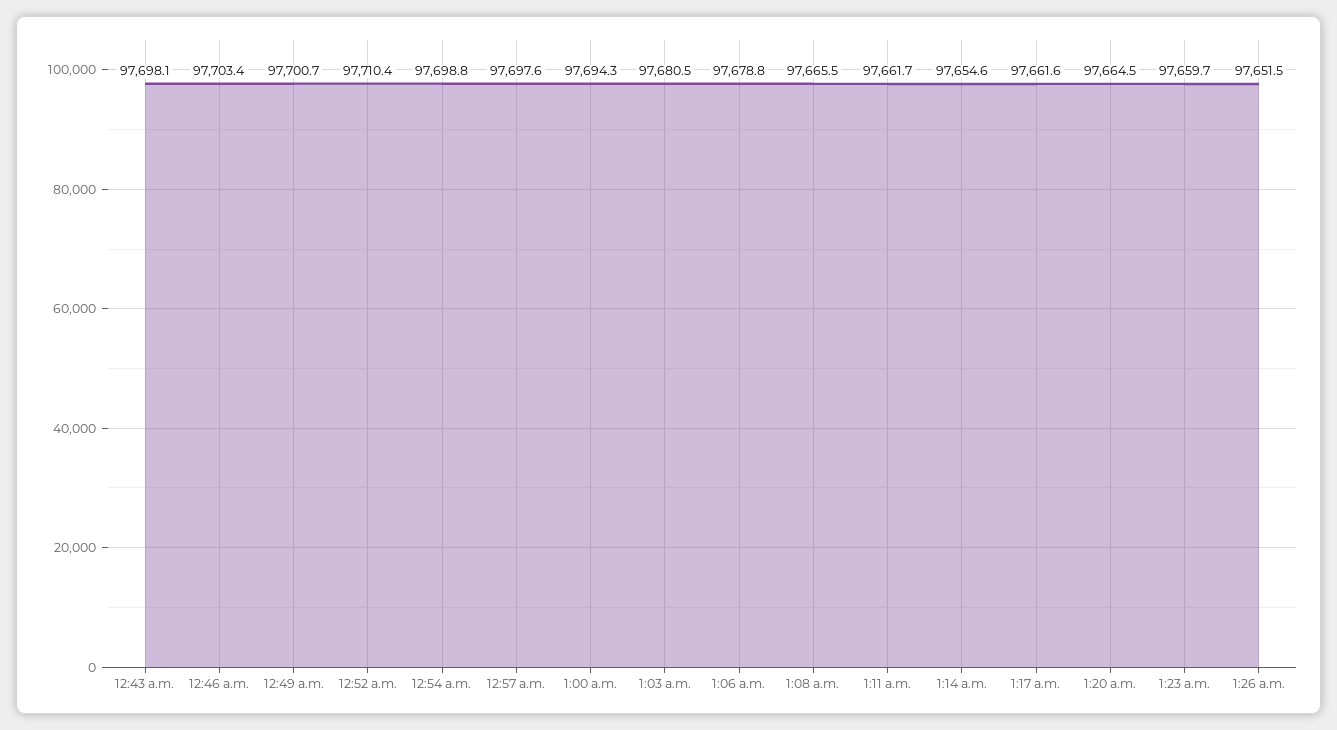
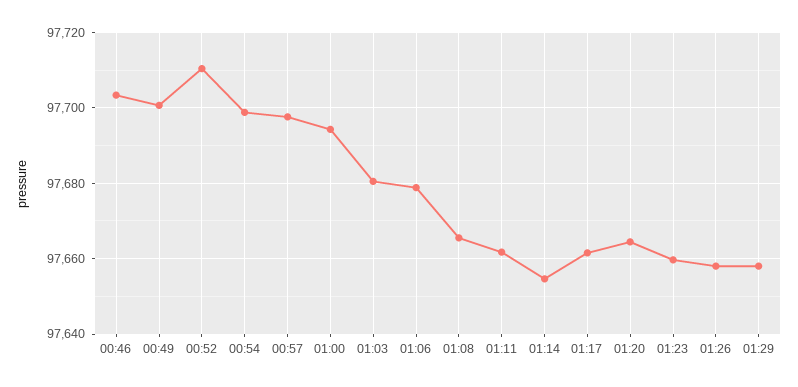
12:43 a.m.: 97698.1 -> none
1:26 a.m.: 97651.5 -> 97658
01:29: none -> 97658

